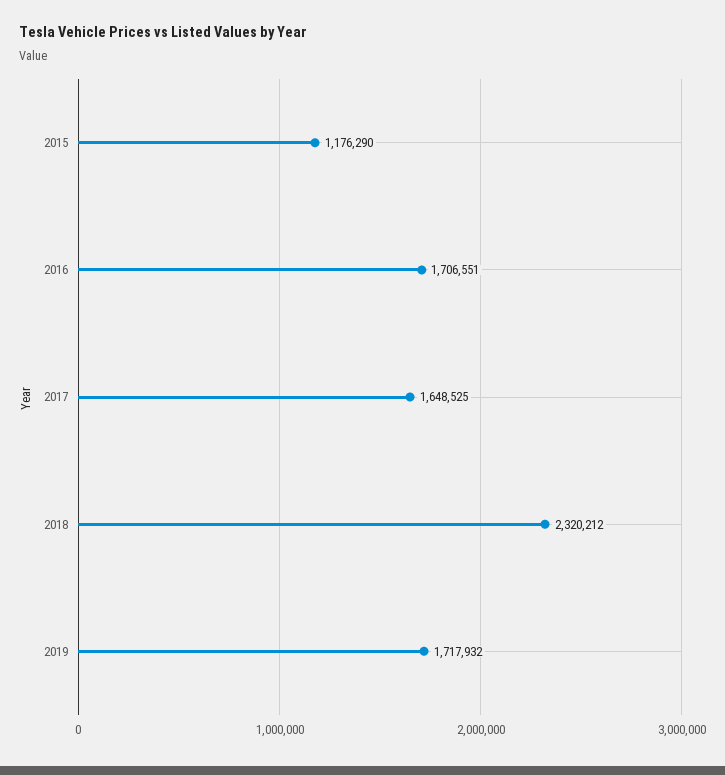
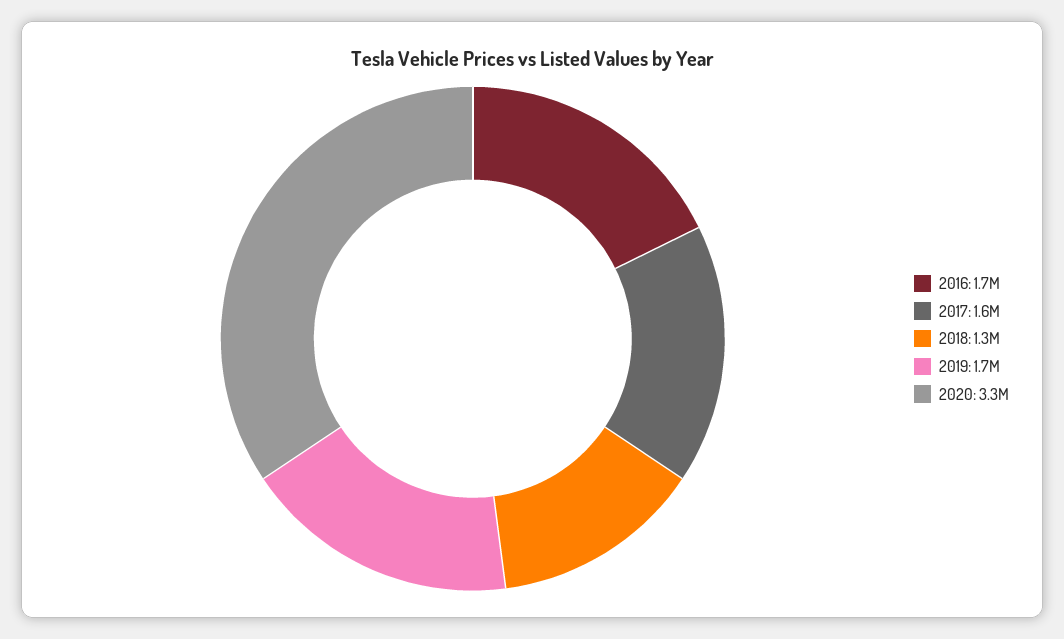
2015: 1176290 -> none
2018: 2320212 -> 1300000
2020: none -> 3300000

